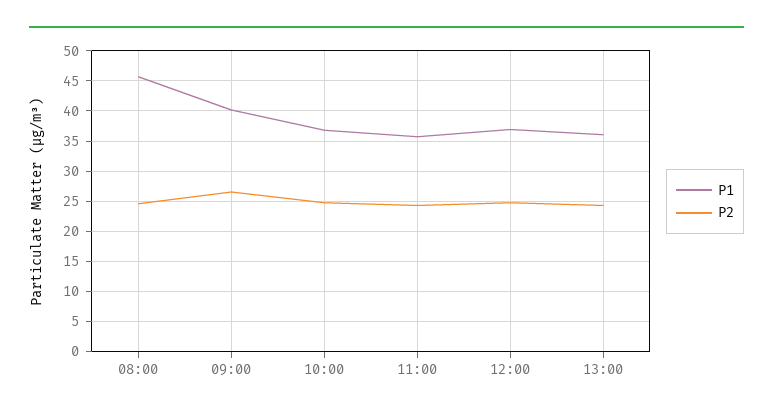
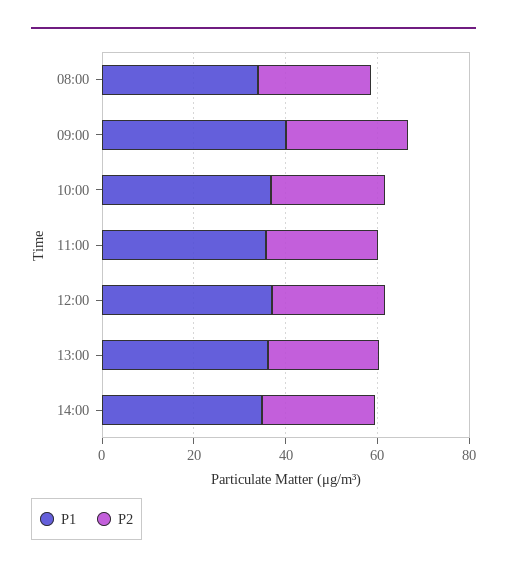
P1, 08:00: 46 -> 35
P1, 14:00: none -> 35
P2, 14:00: none -> 25

